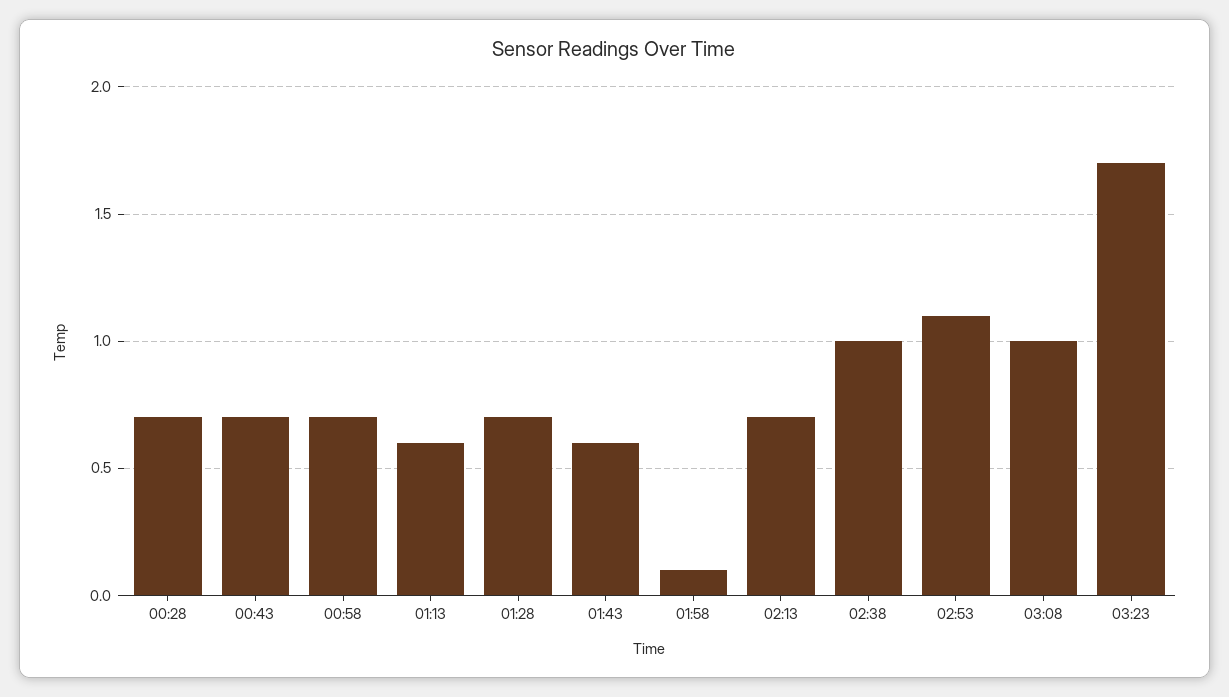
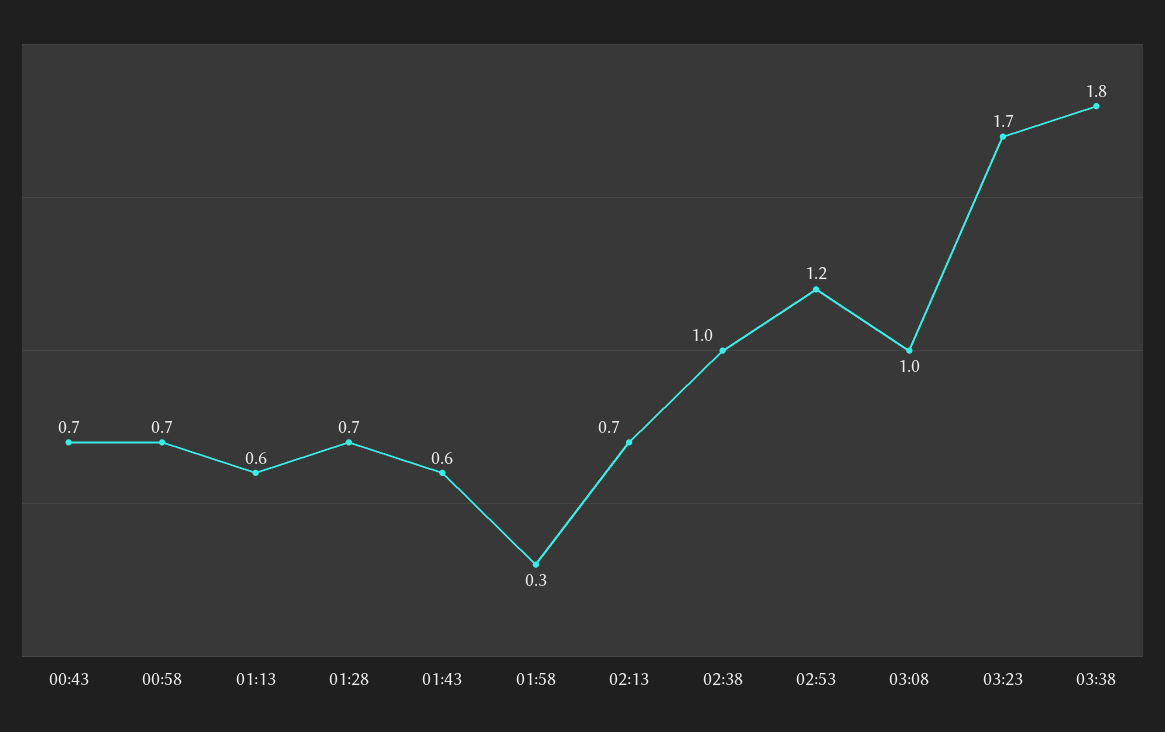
00:28: 0.7 -> none
01:58: 0.1 -> 0.3
02:53: 1.1 -> 1.2
03:38: none -> 1.8

